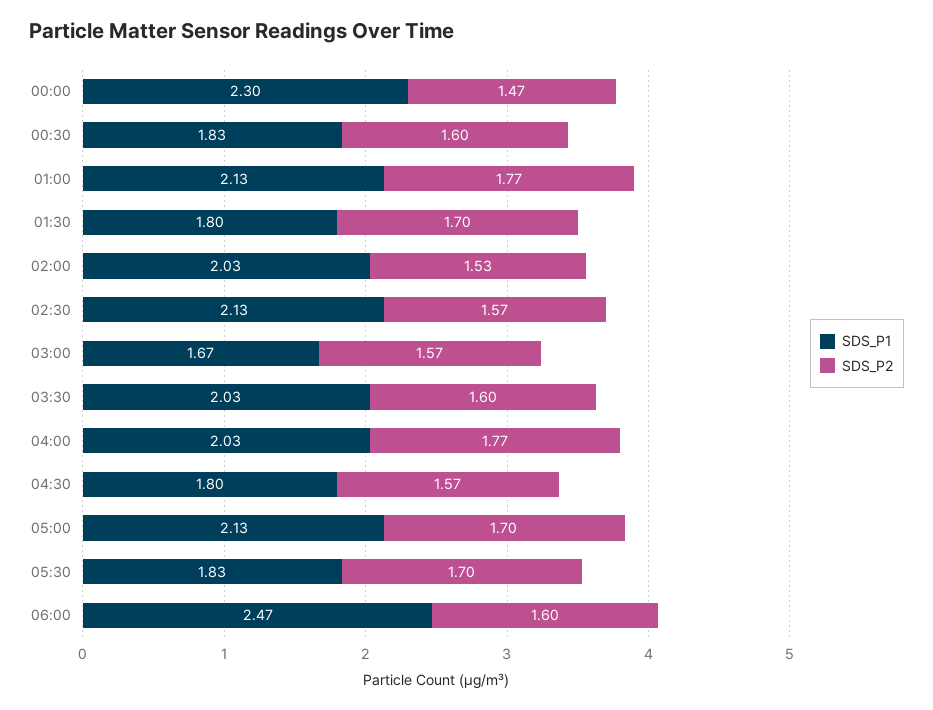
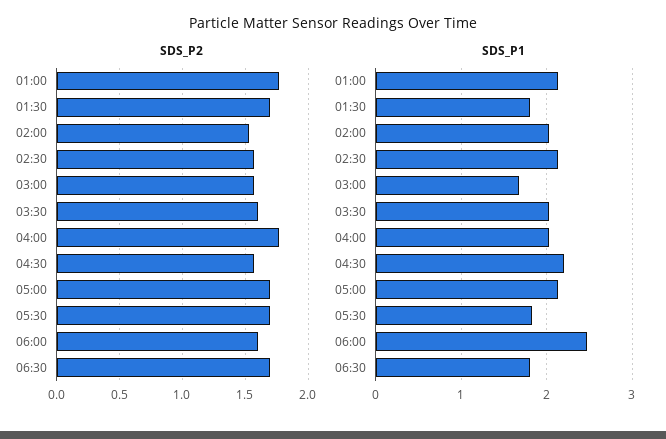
SDS_P1, 00:00: 2.3 -> none
SDS_P2, 00:00: 1.47 -> none
SDS_P1, 00:30: 1.83 -> none
SDS_P2, 00:30: 1.6 -> none
SDS_P1, 04:30: 1.8 -> 2.2
SDS_P2, 06:30: none -> 1.7
SDS_P1, 06:30: none -> 1.8

